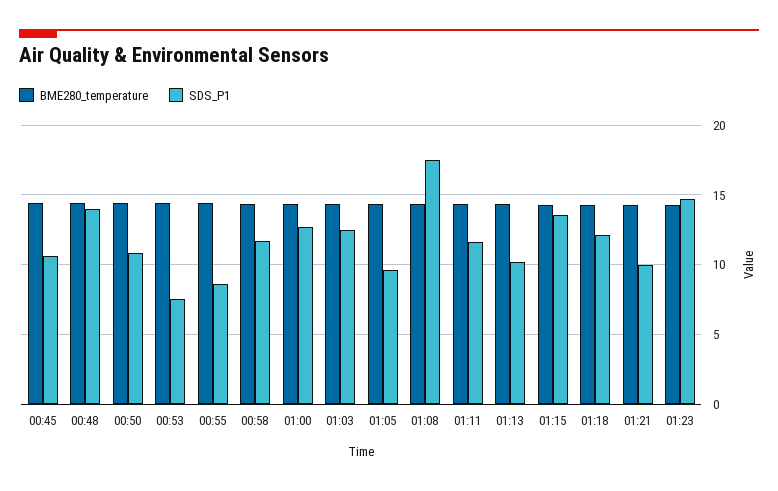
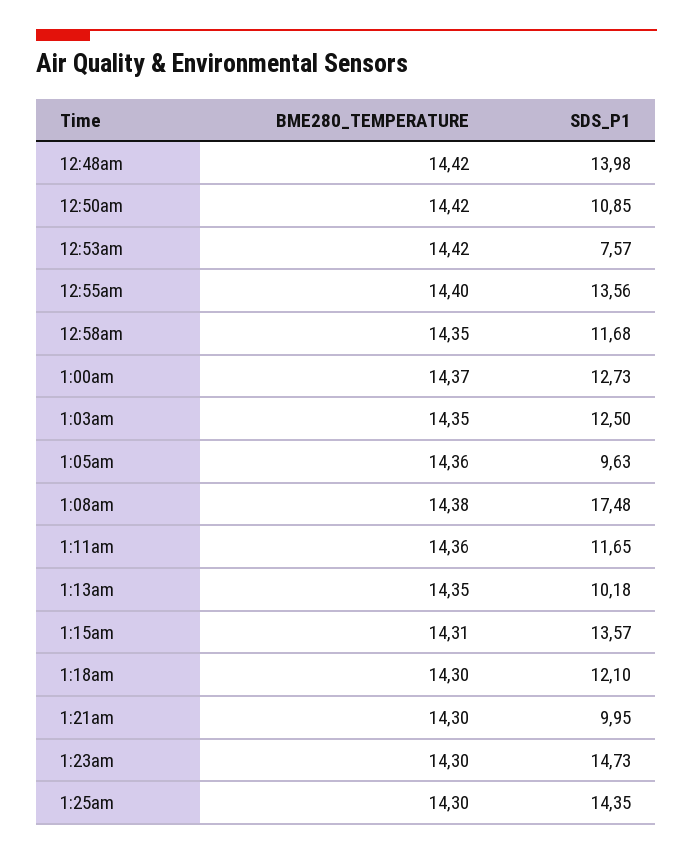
BME280_temperature, 00:45: 14.5 -> none
SDS_P1, 00:45: 10.5 -> none
SDS_P1, 00:55: 8.5 -> 13.56
BME280_temperature, 1:25am: none -> 14.3
SDS_P1, 1:25am: none -> 14.35

